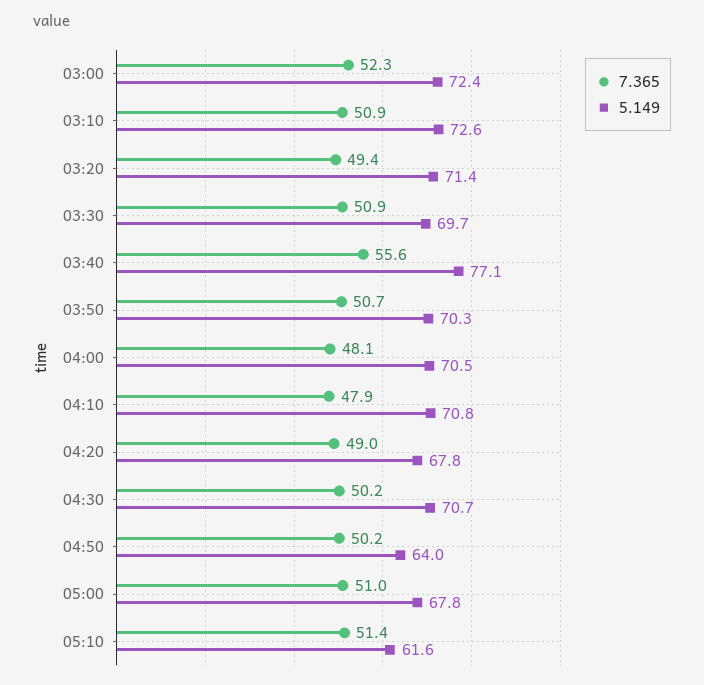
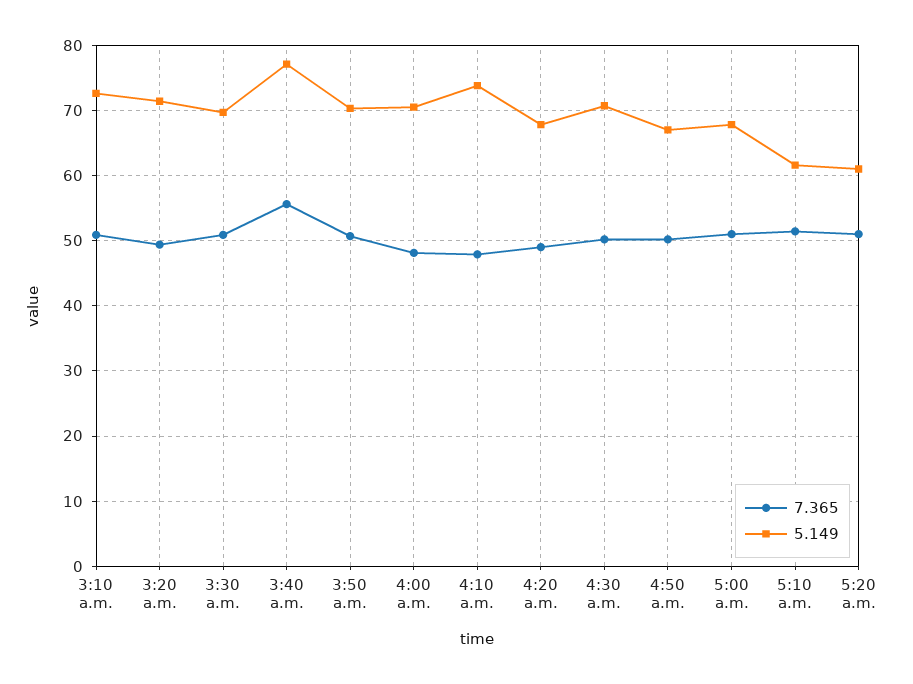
7.365, 03:00: 52.3 -> none
5.149, 03:00: 72.4 -> none
5.149, 04:10: 70.8 -> 74
5.149, 04:50: 64 -> 67
7.365, 5:20 a.m.: none -> 51
5.149, 5:20 a.m.: none -> 61

